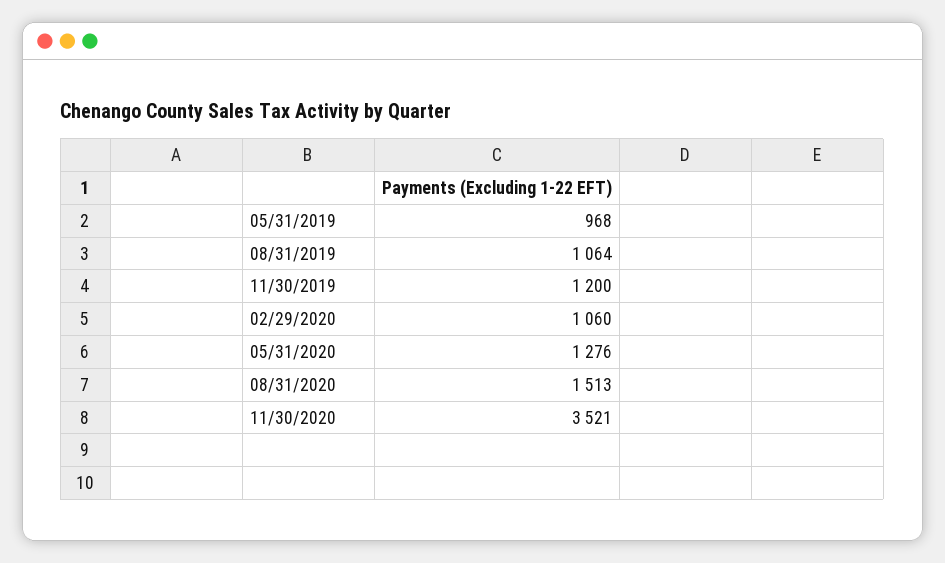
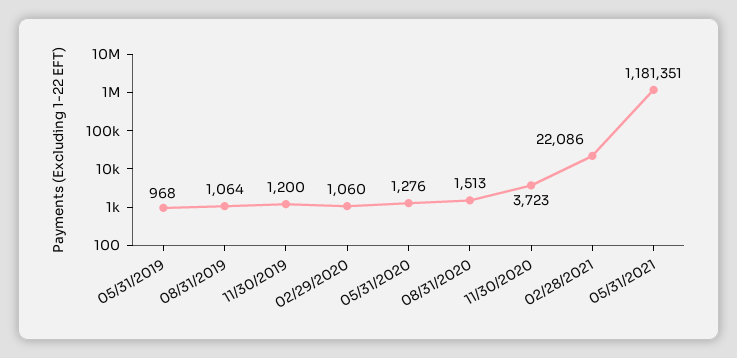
11/30/2020: 3521 -> 3723
02/28/2021: none -> 22086
05/31/2021: none -> 1181351

